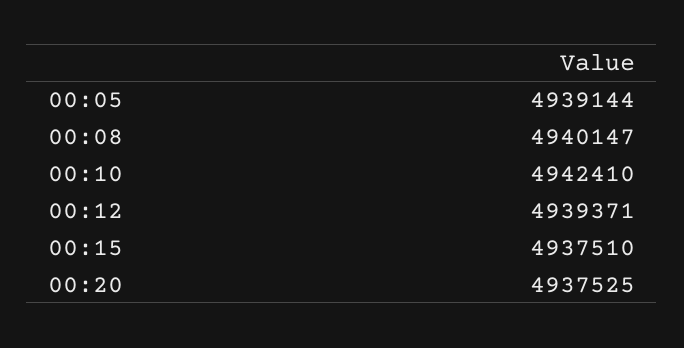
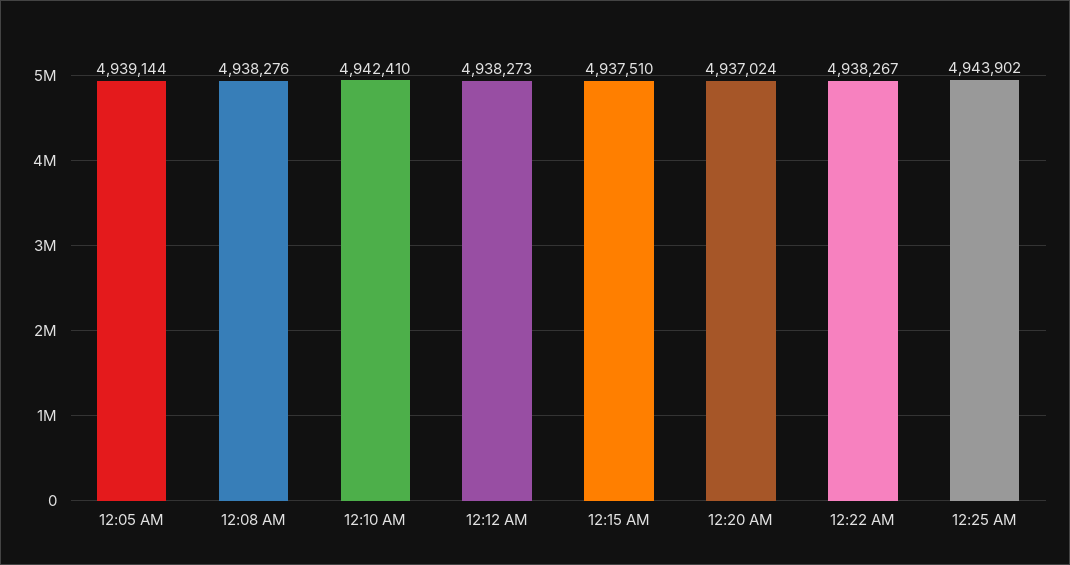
00:08: 4940147 -> 4938276
00:12: 4939371 -> 4938273
00:20: 4937525 -> 4937024
12:22 AM: none -> 4938267
12:25 AM: none -> 4943902

